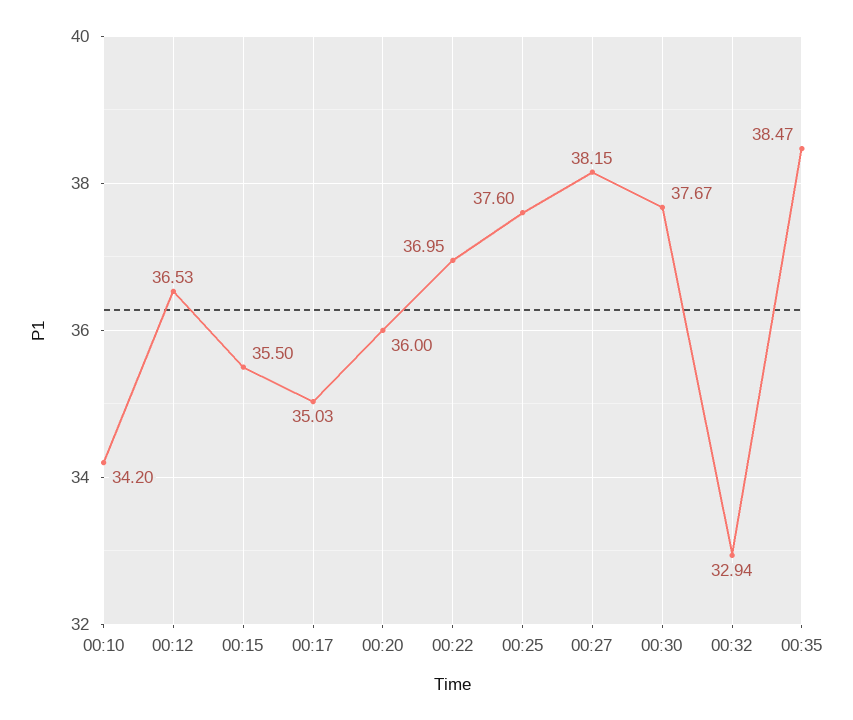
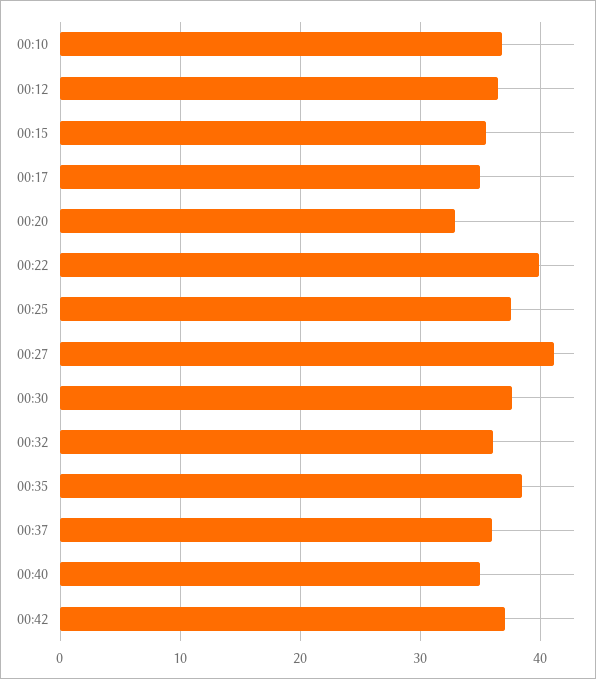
00:10: 34.2 -> 37
00:20: 36 -> 33
00:22: 36.95 -> 40
00:27: 38.15 -> 41
00:32: 32.94 -> 36
00:37: none -> 36
00:40: none -> 35
00:42: none -> 37

